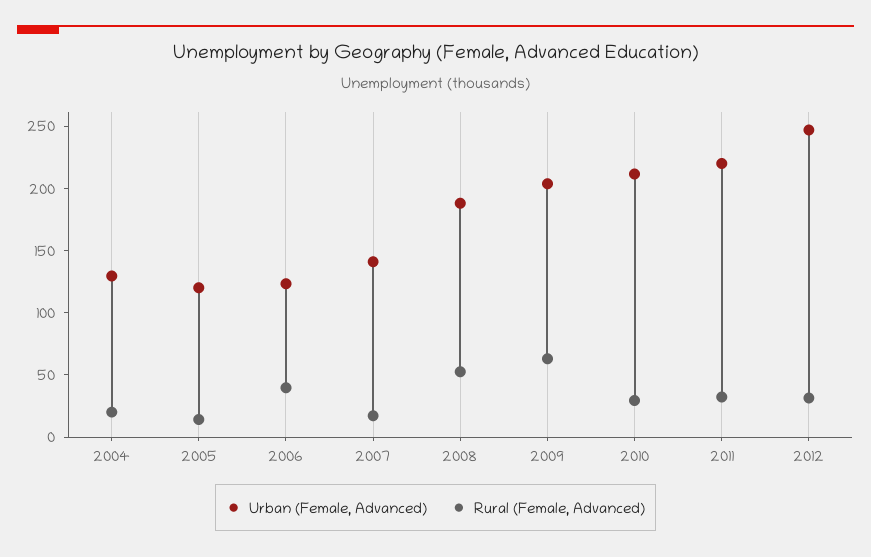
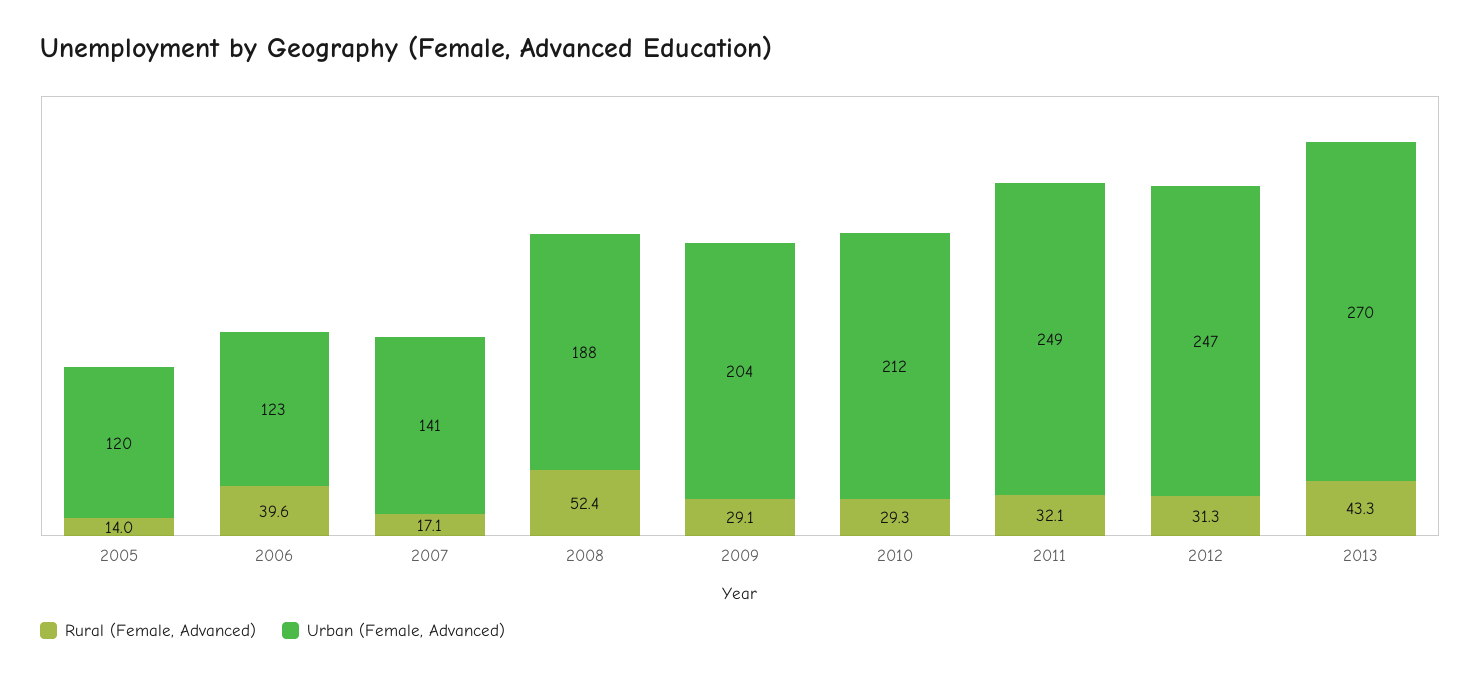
Urban (Female, Advanced), 2004: 130 -> none
Rural (Female, Advanced), 2004: 20 -> none
Rural (Female, Advanced), 2009: 60 -> 29.1
Urban (Female, Advanced), 2011: 220 -> 249
Rural (Female, Advanced), 2013: none -> 43.3
Urban (Female, Advanced), 2013: none -> 270

